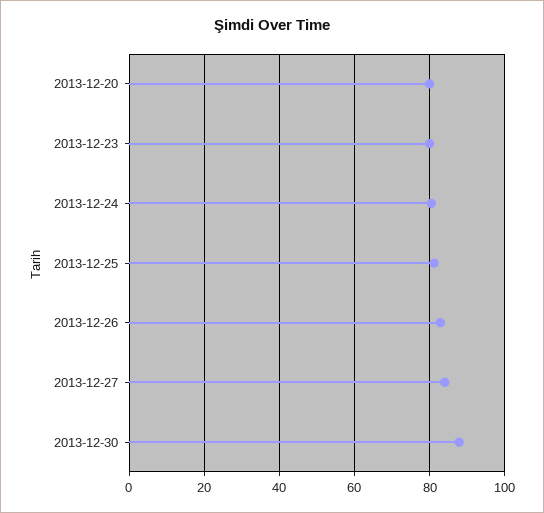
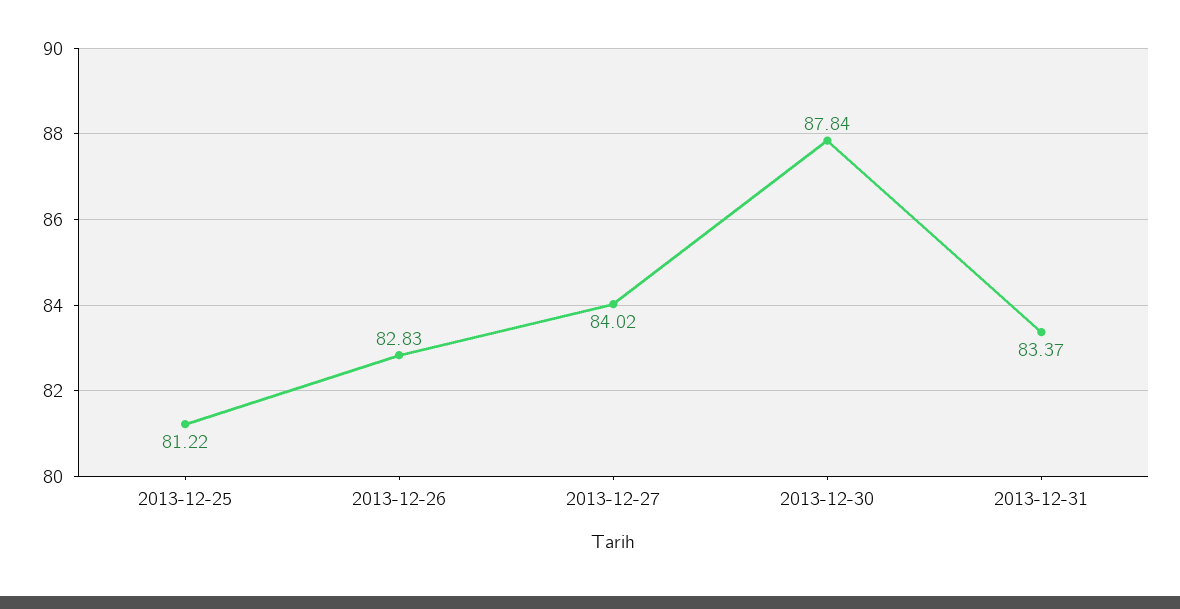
2013-12-20: 80 -> none
2013-12-23: 80 -> none
2013-12-24: 80 -> none
2013-12-31: none -> 83.37

